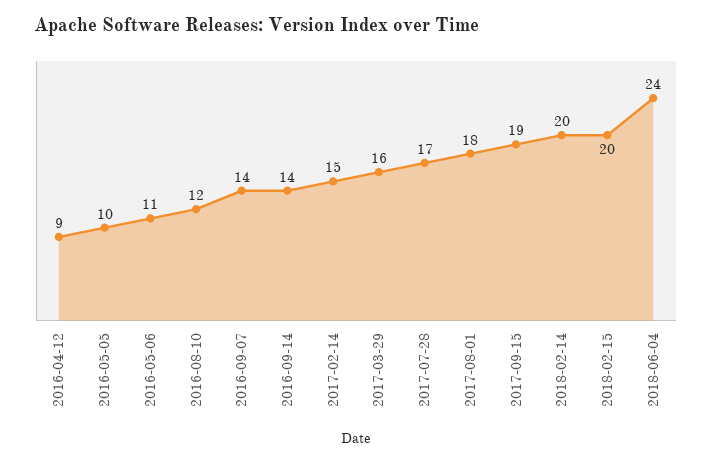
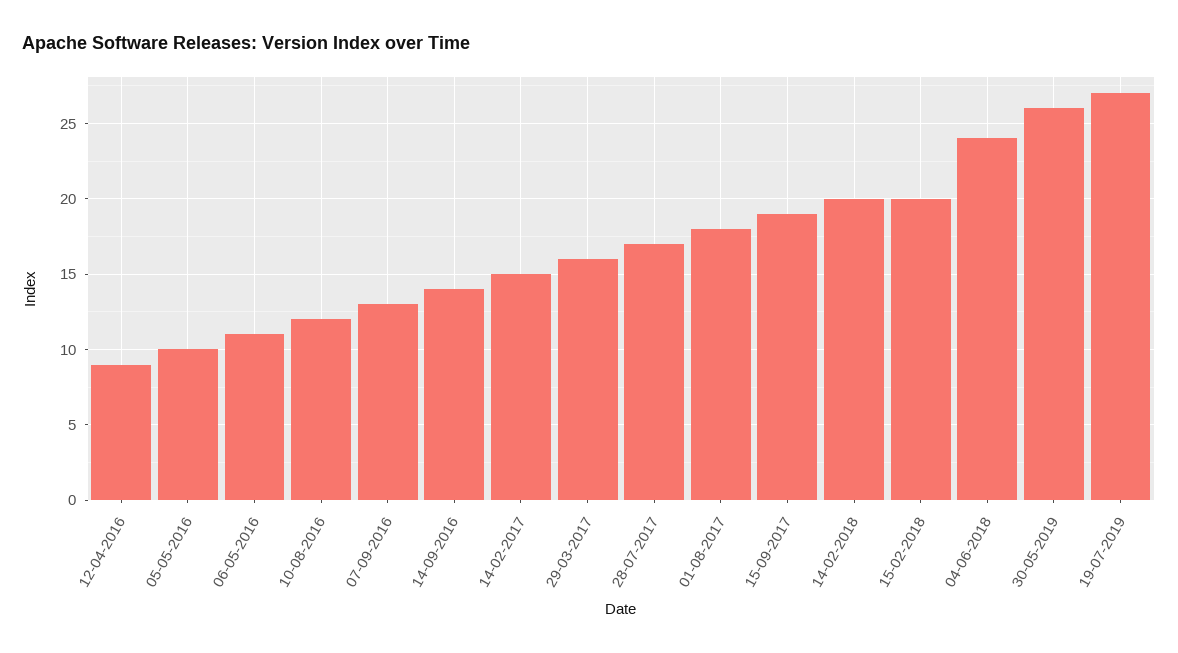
2016-09-07: 14 -> 13
30-05-2019: none -> 26
19-07-2019: none -> 27

